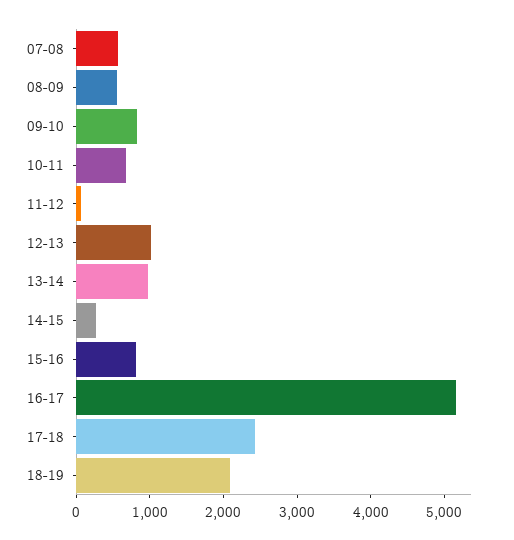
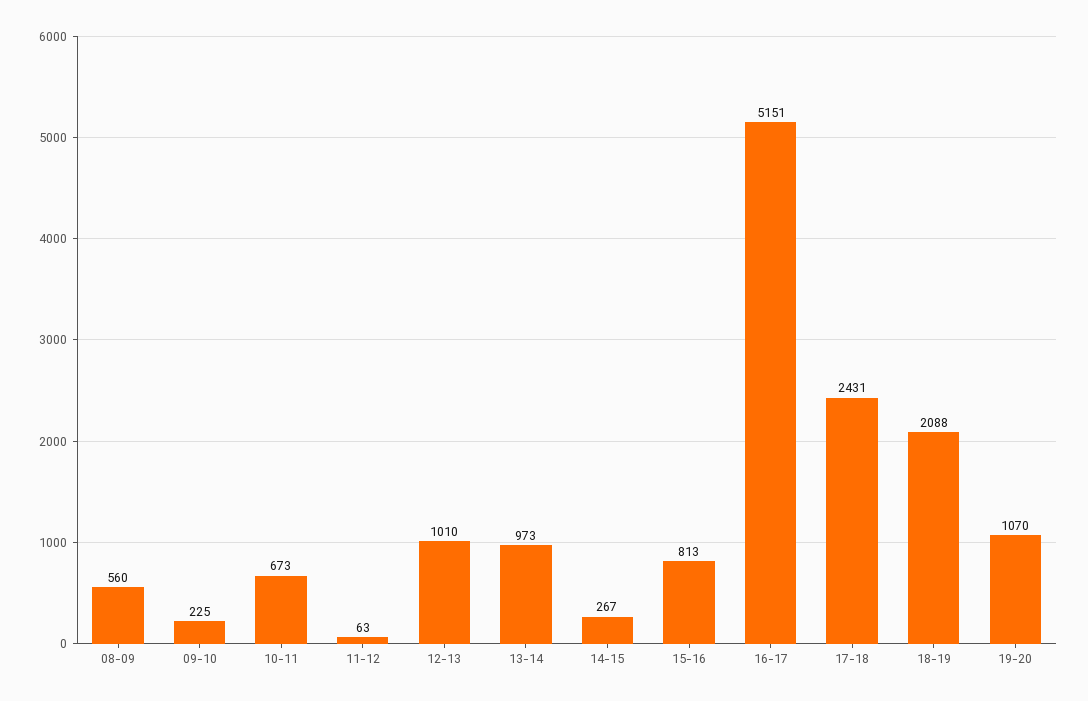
07-08: 600 -> none
09-10: 800 -> 225
19-20: none -> 1070

